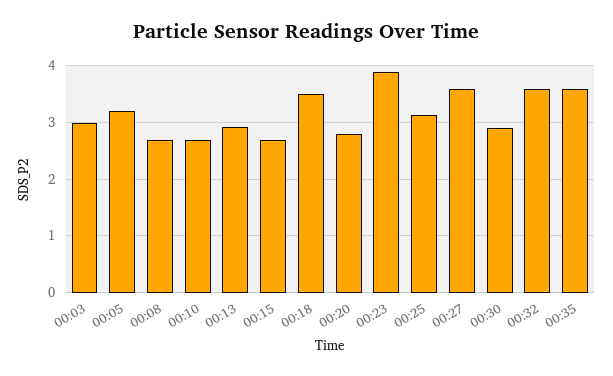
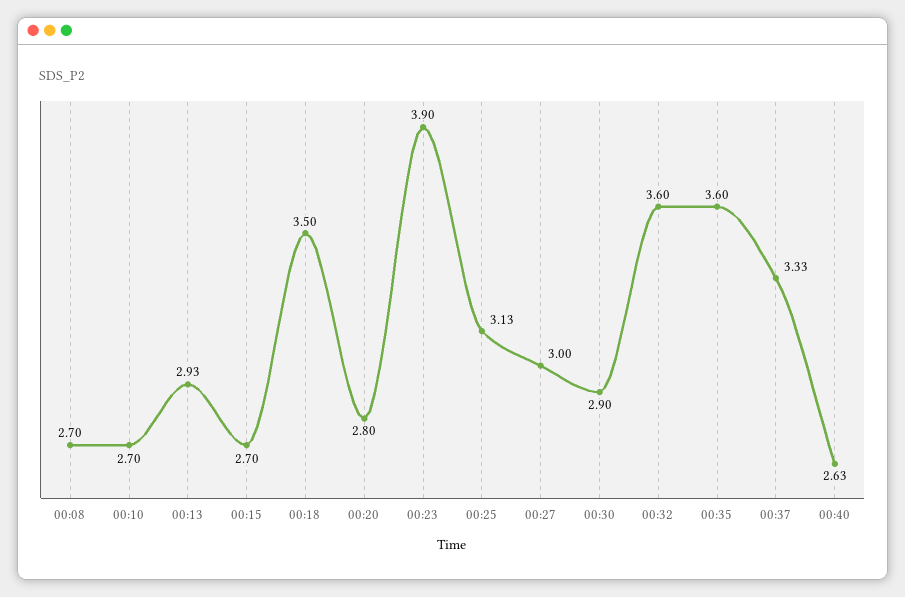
00:03: 3 -> none
00:05: 3.2 -> none
00:27: 3.6 -> 3
00:37: none -> 3.33
00:40: none -> 2.63

